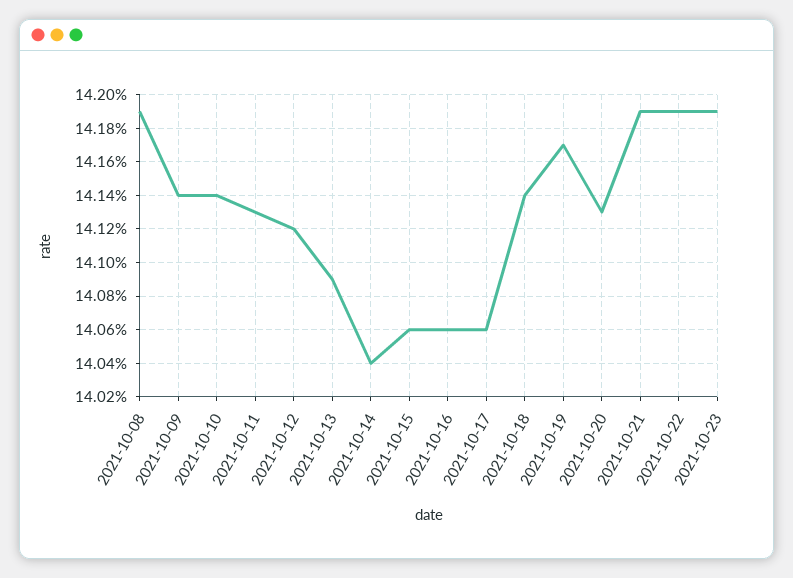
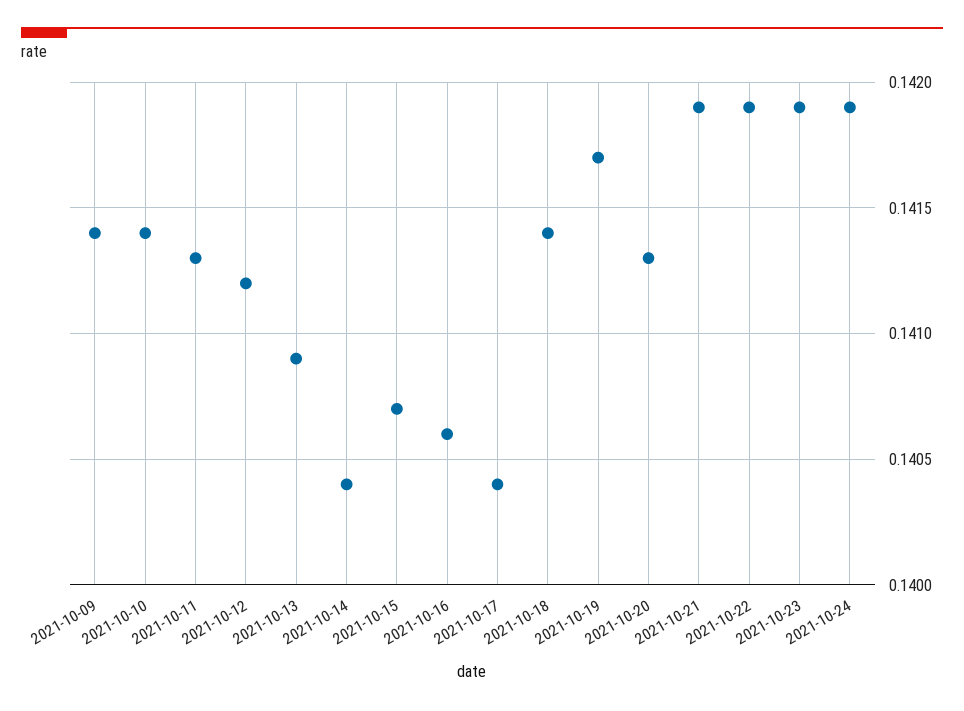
2021-10-08: 0.1419 -> none
2021-10-15: 0.1406 -> 0.1407
2021-10-17: 0.1406 -> 0.1404
2021-10-24: none -> 0.1419

